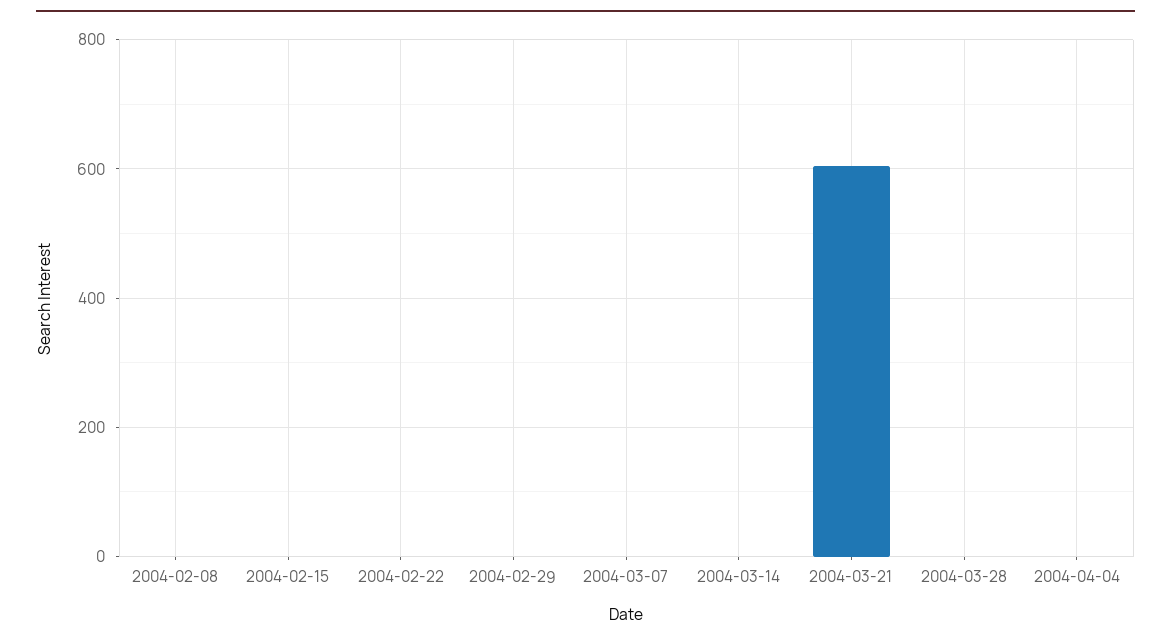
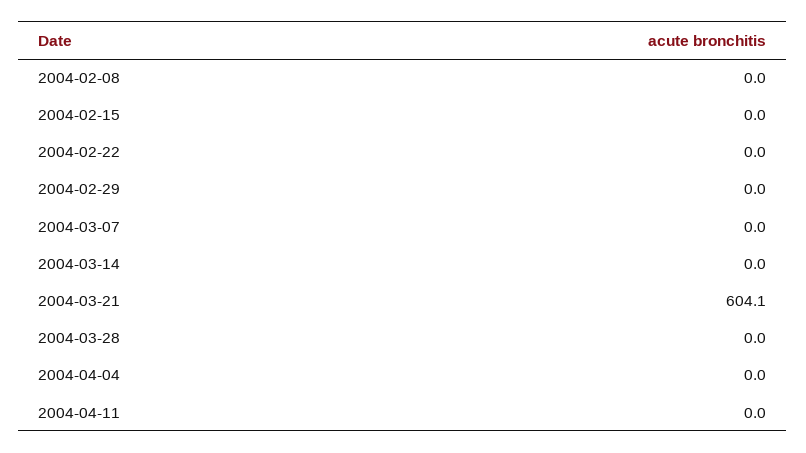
2004-04-11: none -> 0

